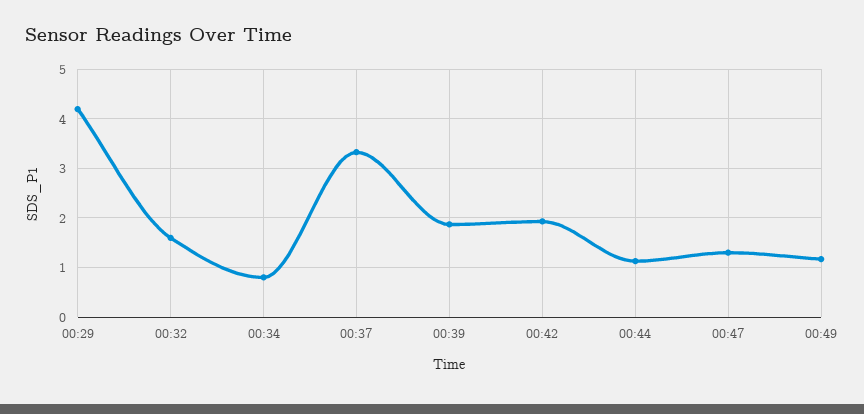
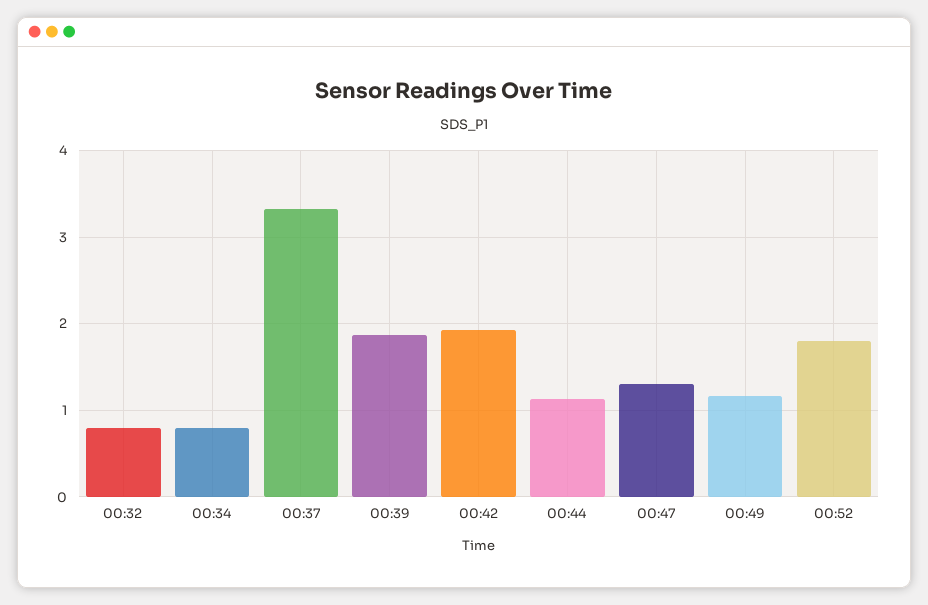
00:29: 4.2 -> none
00:32: 1.6 -> 0.8
00:52: none -> 1.8

